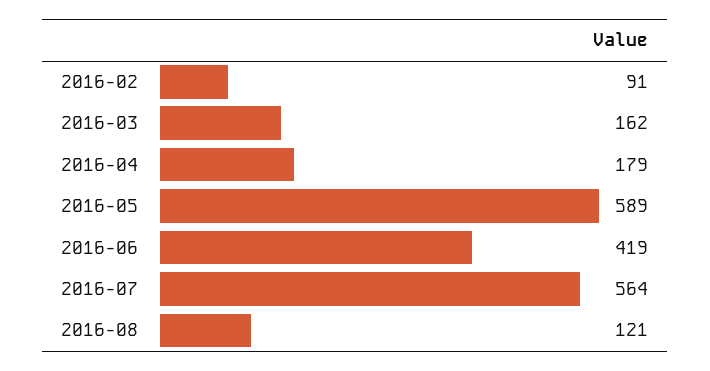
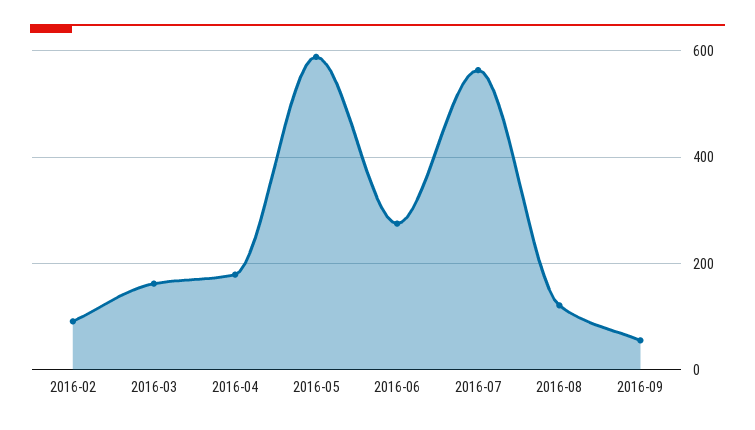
2016-06: 419 -> 280
2016-09: none -> 60

